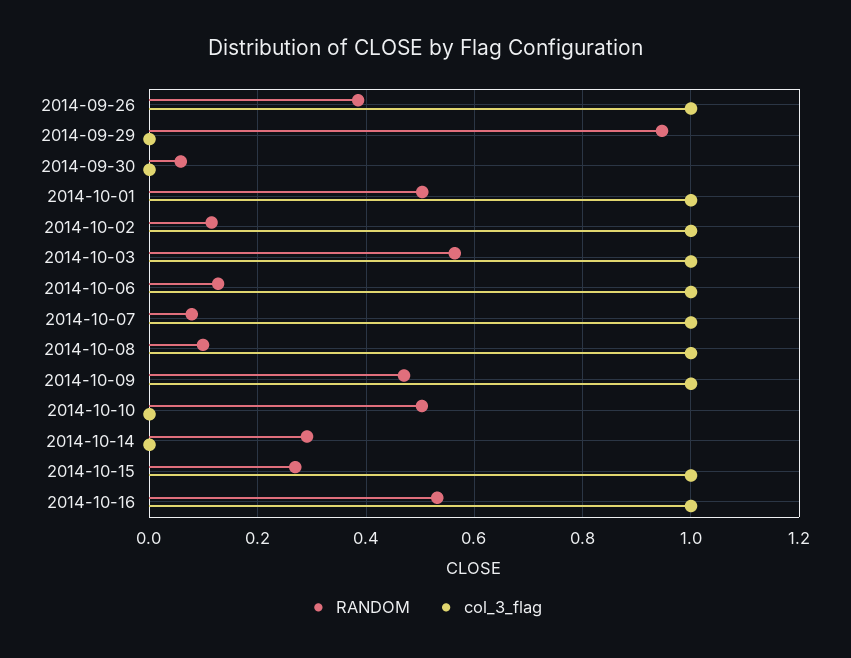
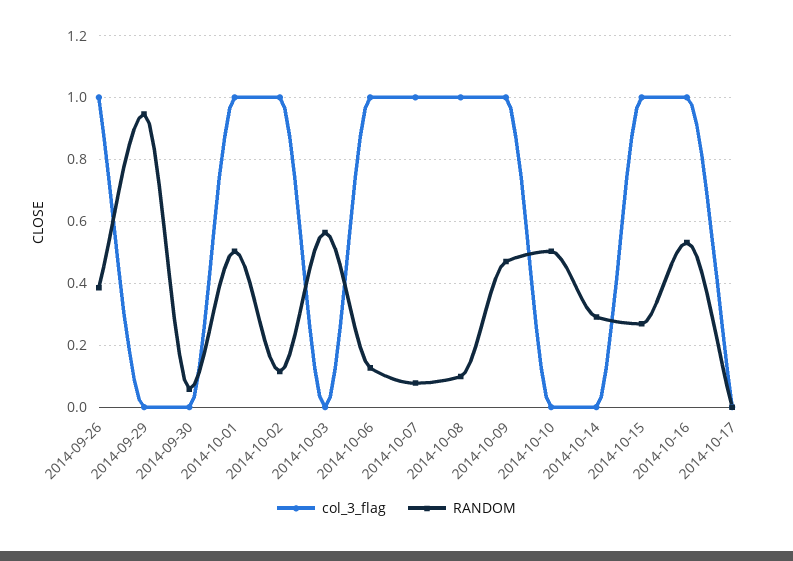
col_3_flag, 2014-10-03: 1 -> 0
col_3_flag, 2014-10-17: none -> 0
RANDOM, 2014-10-17: none -> 0

